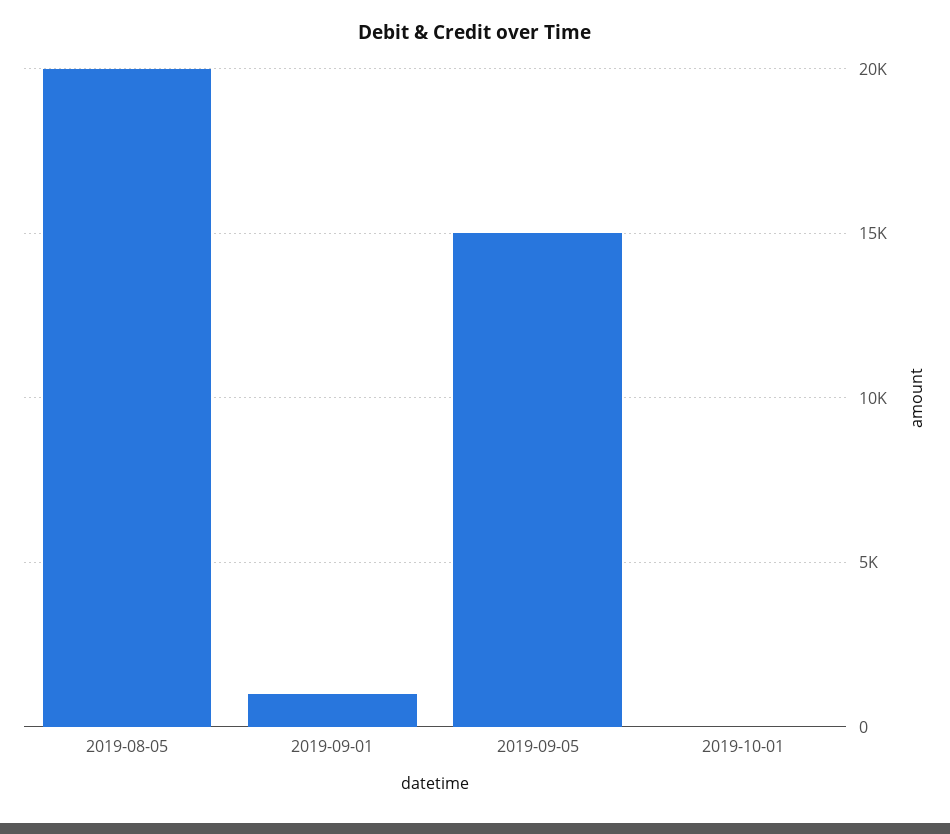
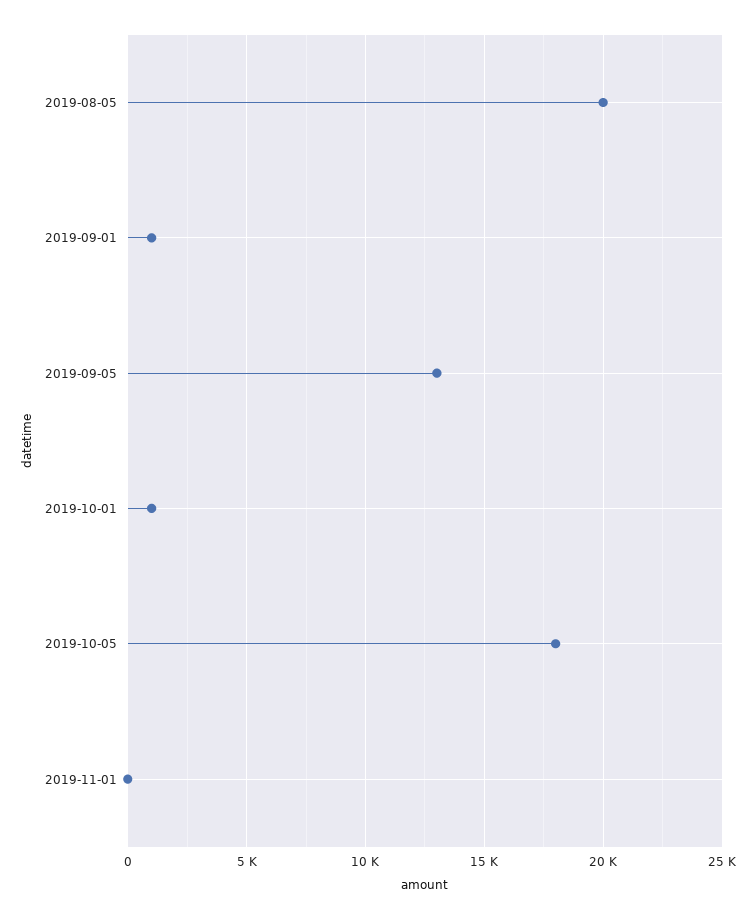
2019-09-05: 15000 -> 13000
2019-10-01: 0 -> 1000
2019-10-05: none -> 18000
2019-11-01: none -> 0

